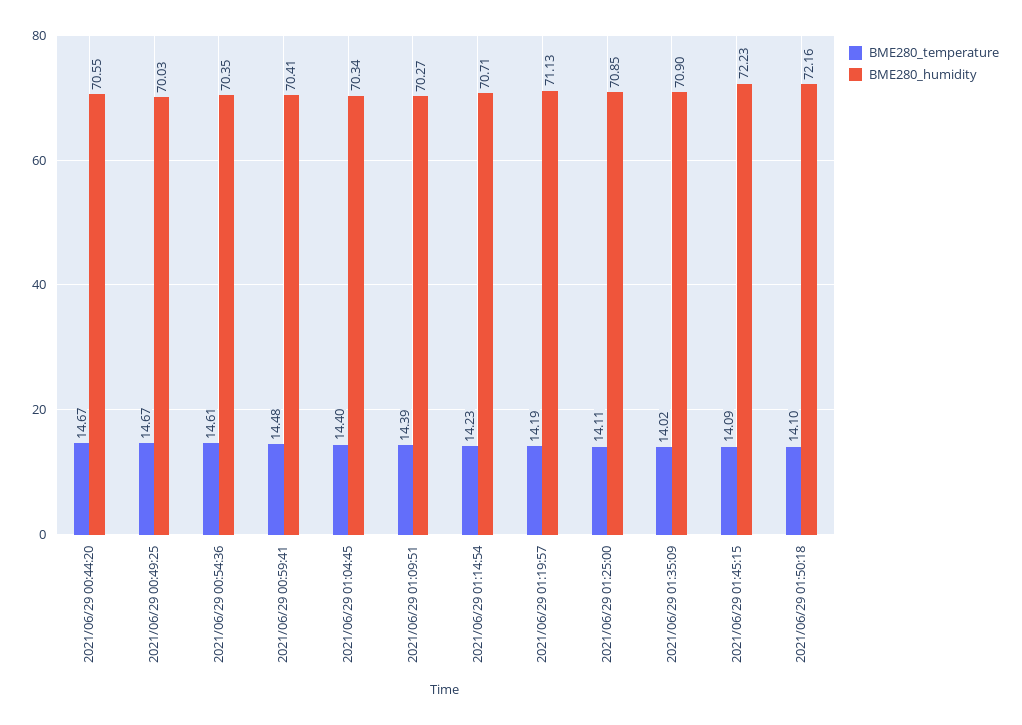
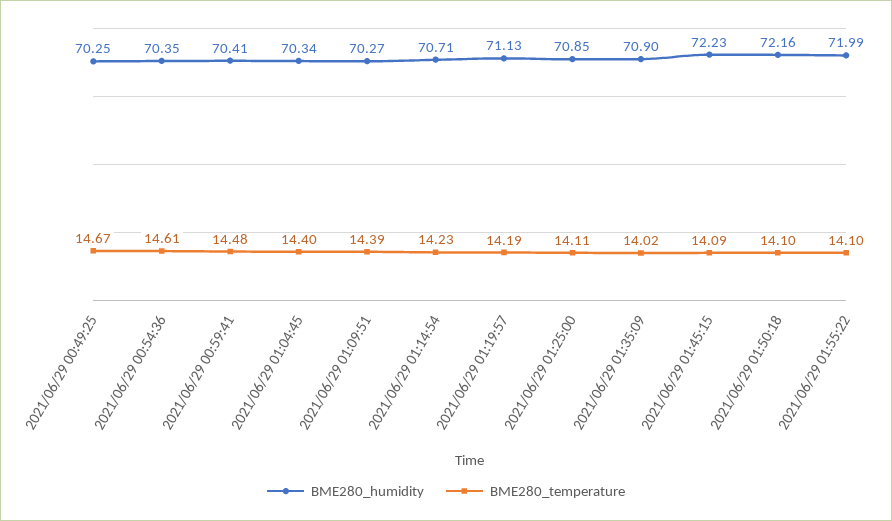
BME280_temperature, 2021/06/29 00:44:20: 14.67 -> none
BME280_humidity, 2021/06/29 00:44:20: 70.55 -> none
BME280_humidity, 2021/06/29 00:49:25: 70.03 -> 70.25
BME280_humidity, 2021/06/29 01:55:22: none -> 71.99
BME280_temperature, 2021/06/29 01:55:22: none -> 14.1

